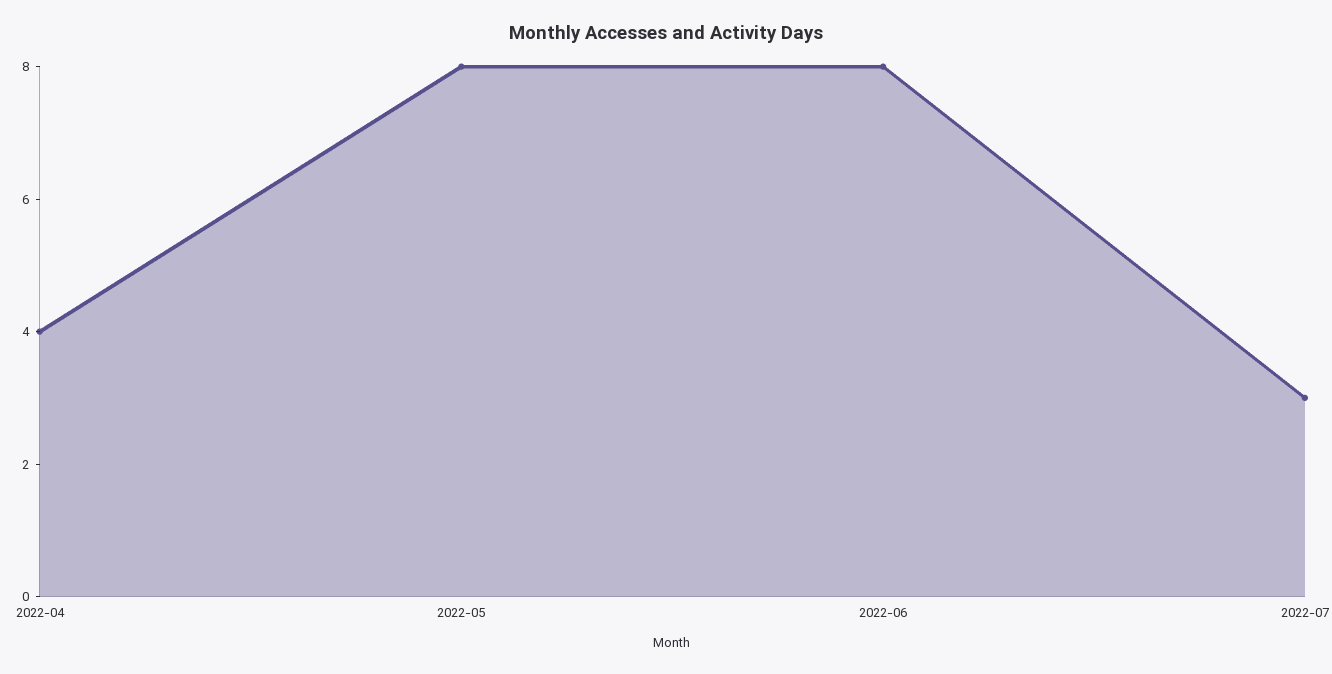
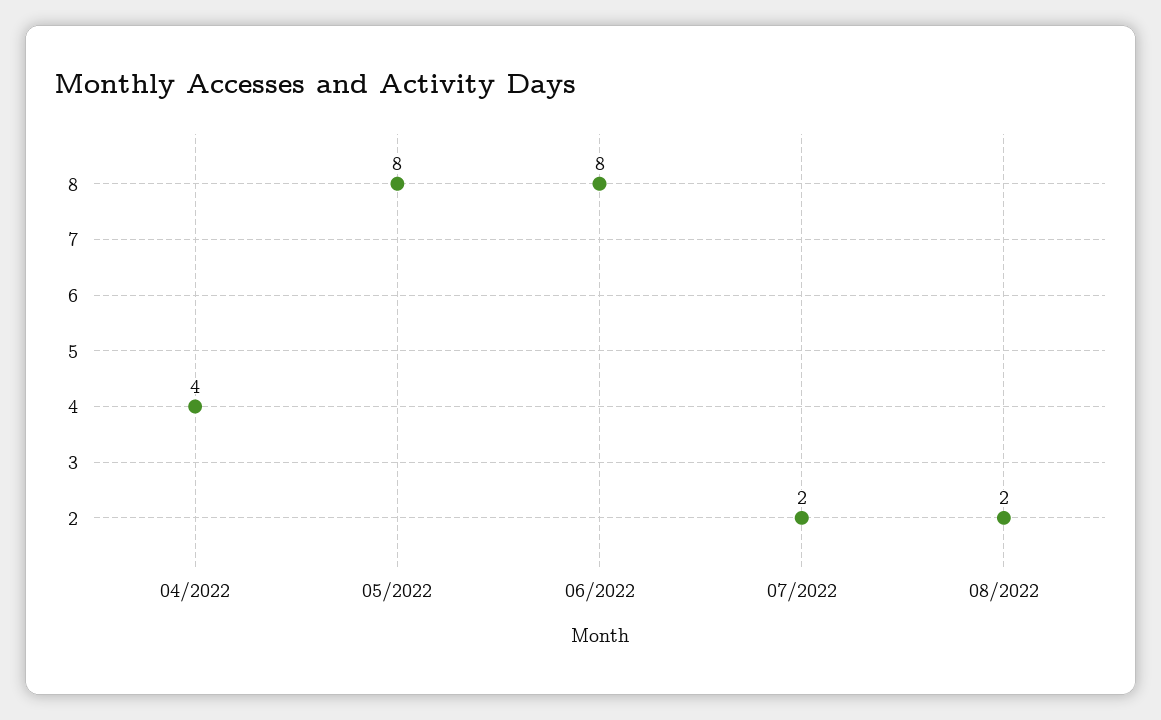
2022-07: 3 -> 2
08/2022: none -> 2

